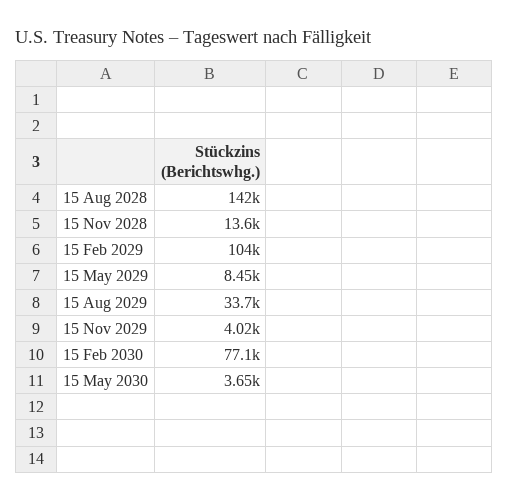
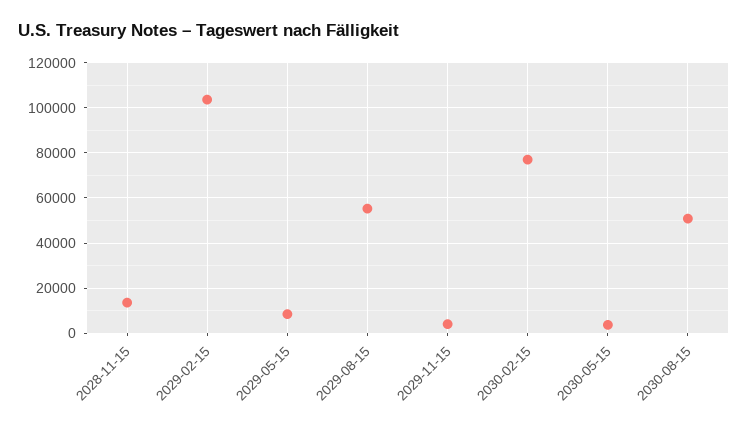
15 Aug 2028: 142000 -> none
15 Aug 2029: 33700 -> 55000
2030-08-15: none -> 50000

